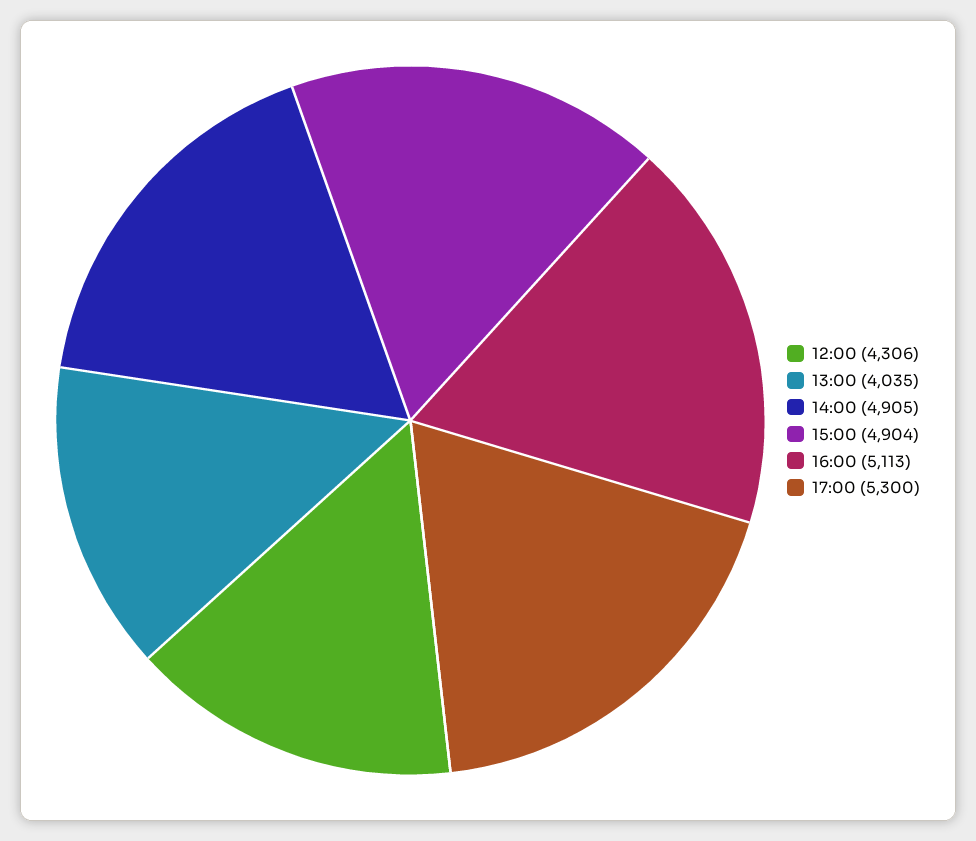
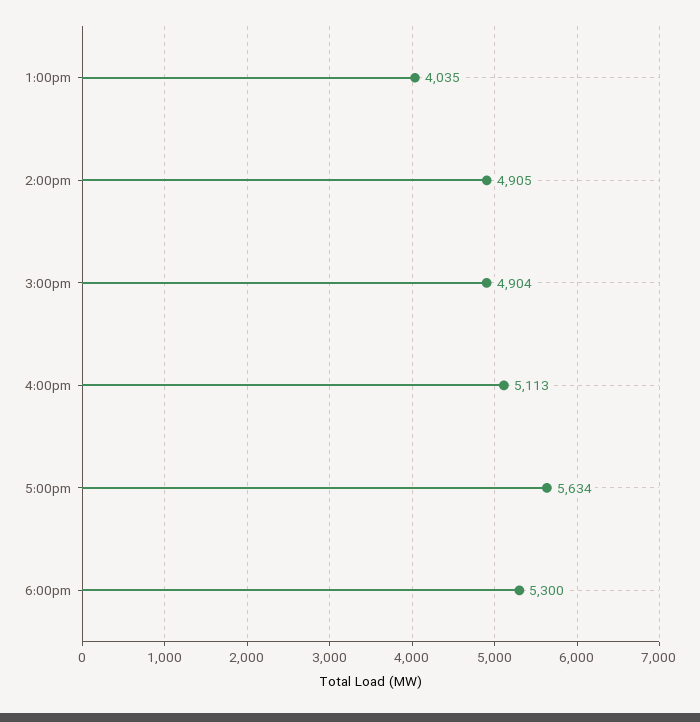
12:00: 4306 -> none
17:00: 5300 -> 5634
6:00pm: none -> 5300

